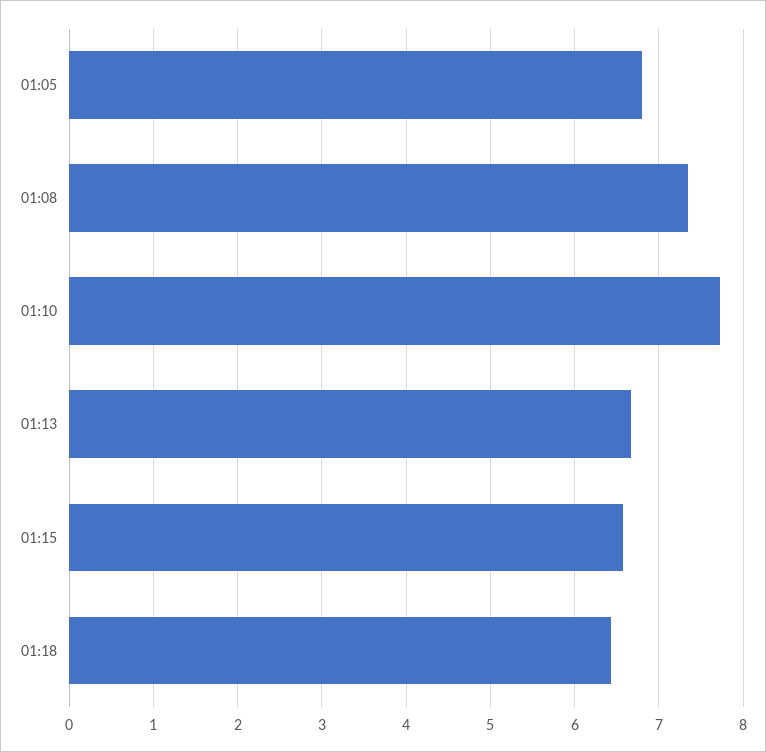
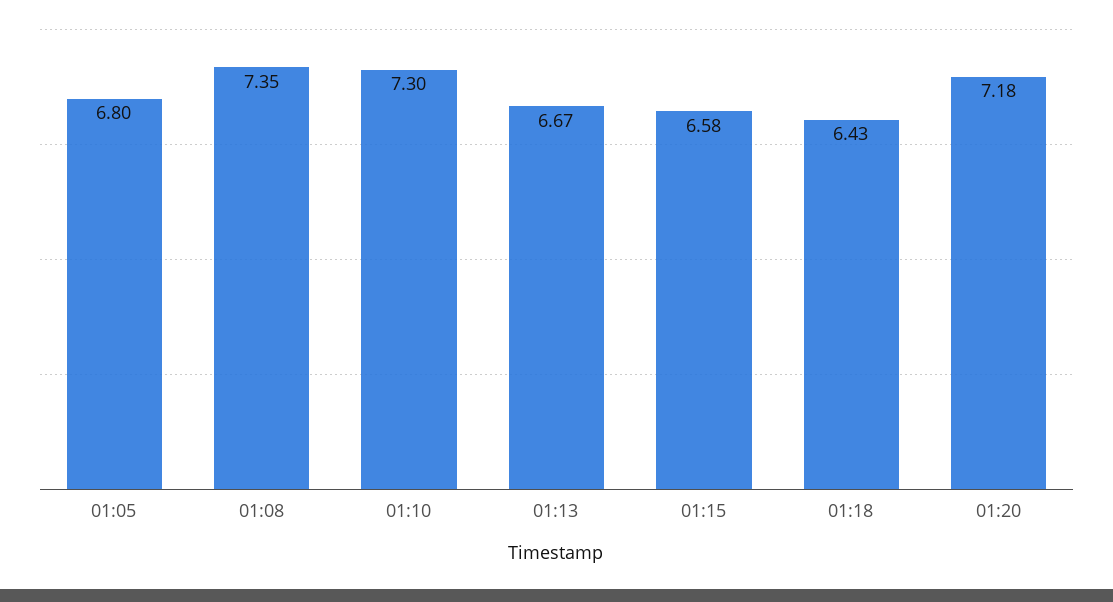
01:10: 7.7 -> 7.3
01:20: none -> 7.18

